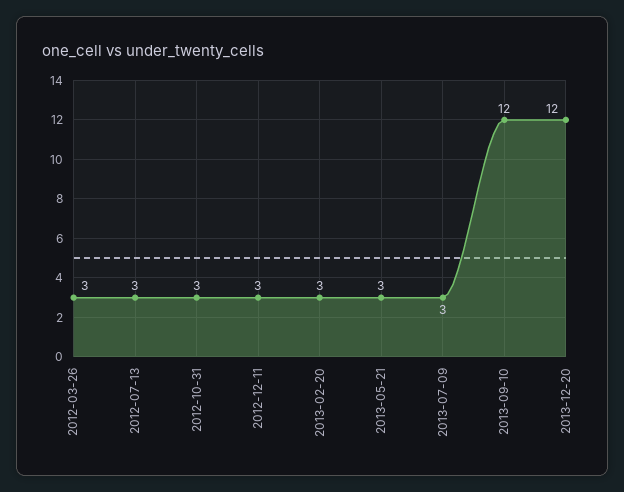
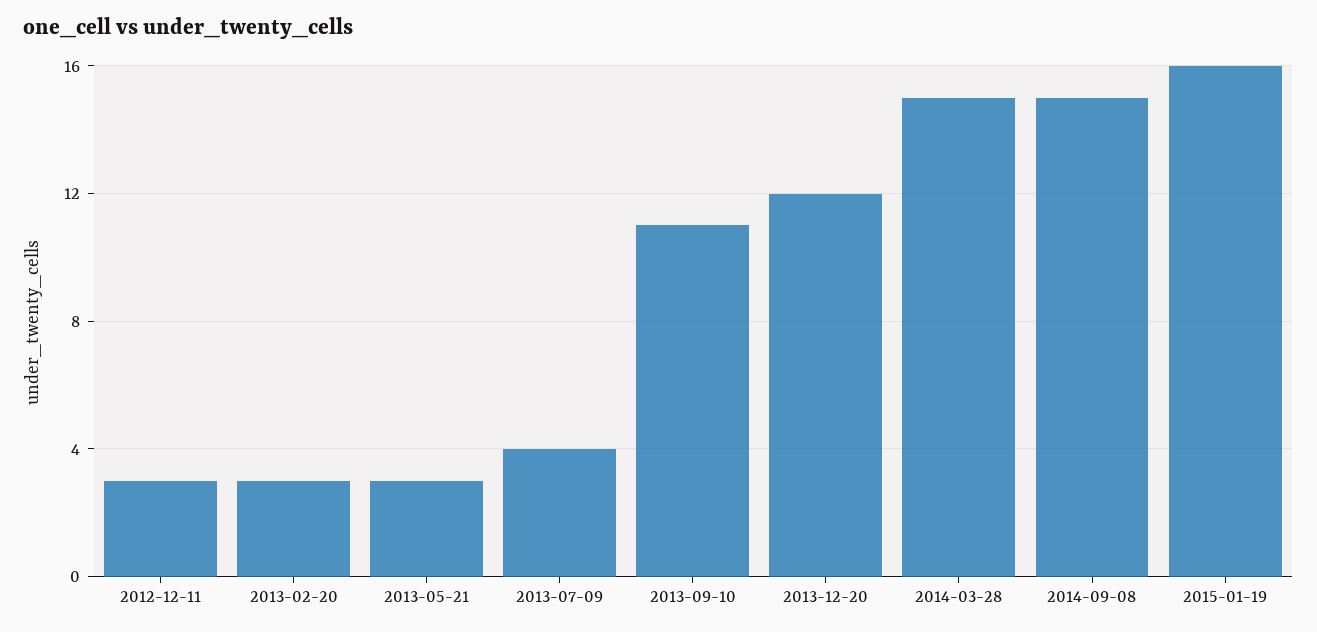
2012-03-26: 3 -> none
2012-07-13: 3 -> none
2012-10-31: 3 -> none
2013-07-09: 3 -> 4
2013-09-10: 12 -> 11
2014-03-28: none -> 15
2014-09-08: none -> 15
2015-01-19: none -> 16

